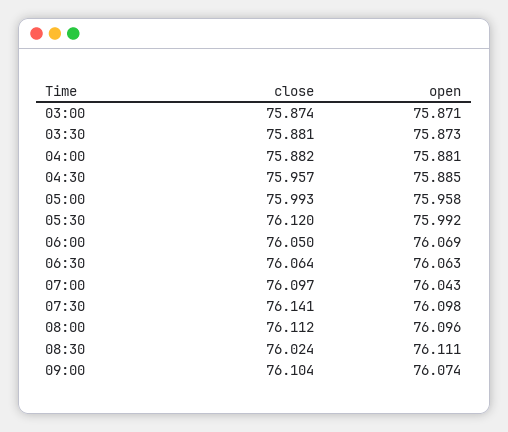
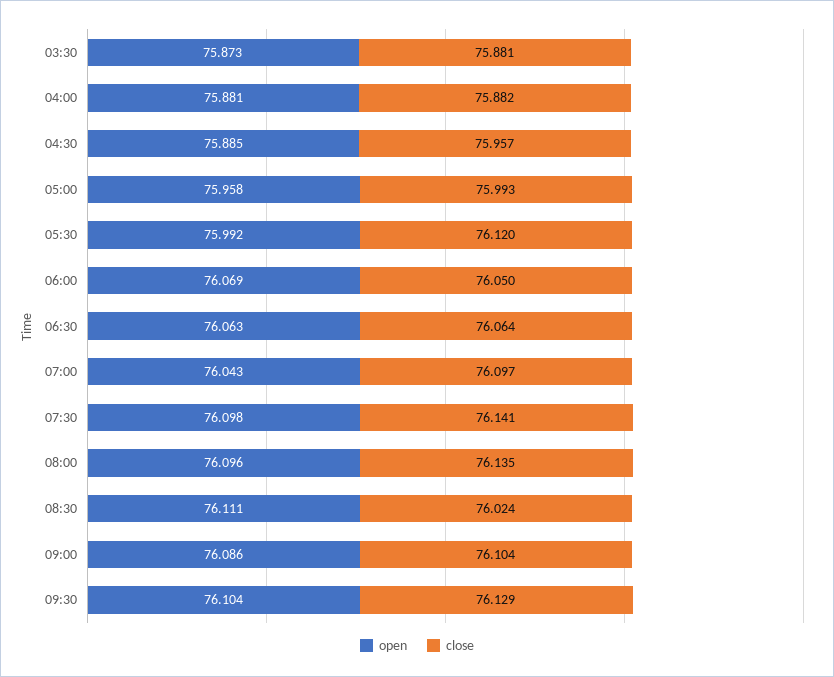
close, 03:00: 75.874 -> none
open, 03:00: 75.871 -> none
close, 08:00: 76.112 -> 76.135
open, 09:00: 76.074 -> 76.086
open, 09:30: none -> 76.104
close, 09:30: none -> 76.129

